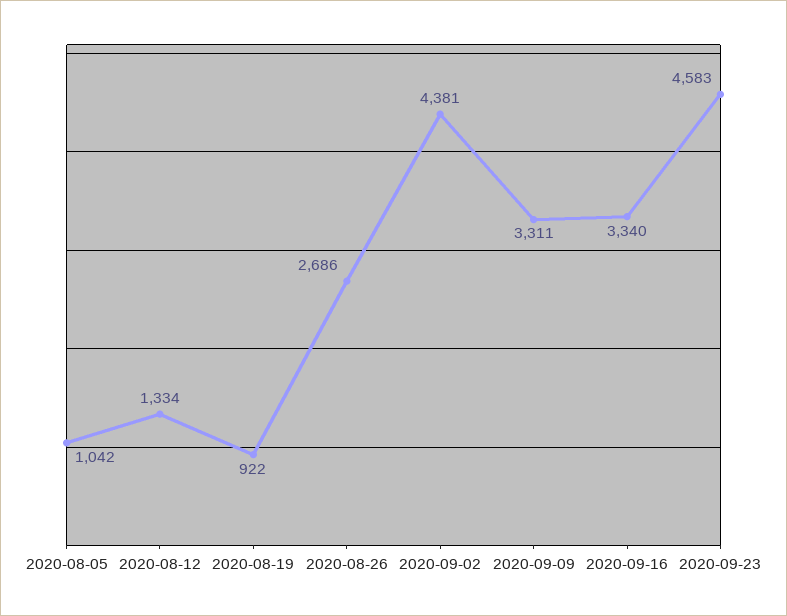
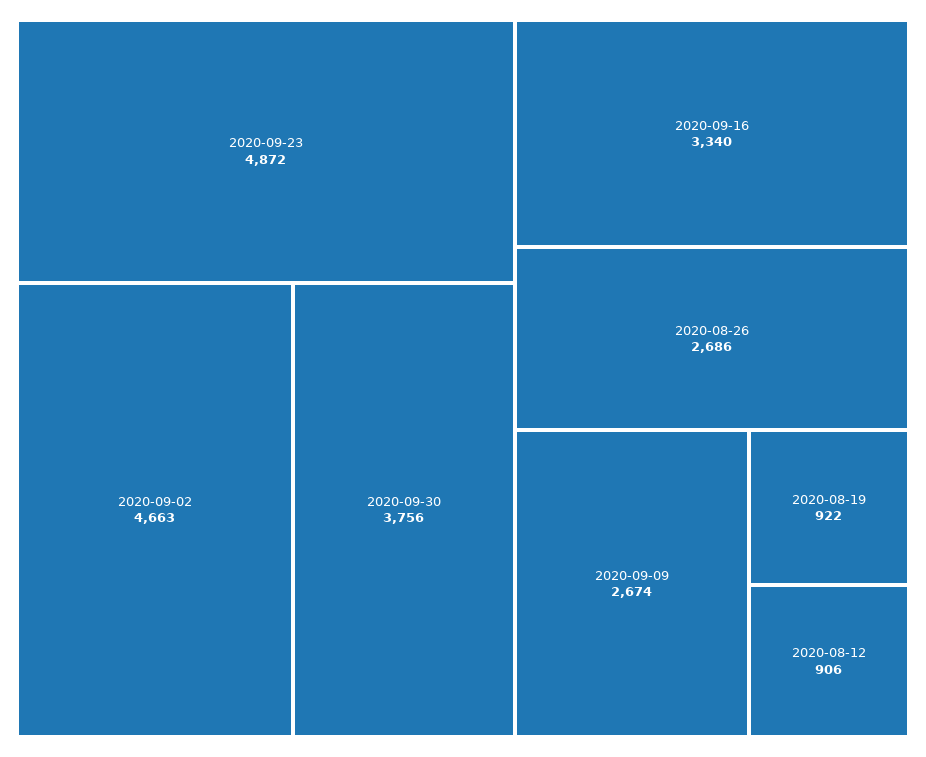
2020-08-05: 1042 -> none
2020-08-12: 1334 -> 906
2020-09-02: 4381 -> 4663
2020-09-09: 3311 -> 2674
2020-09-23: 4583 -> 4872
2020-09-30: none -> 3756

